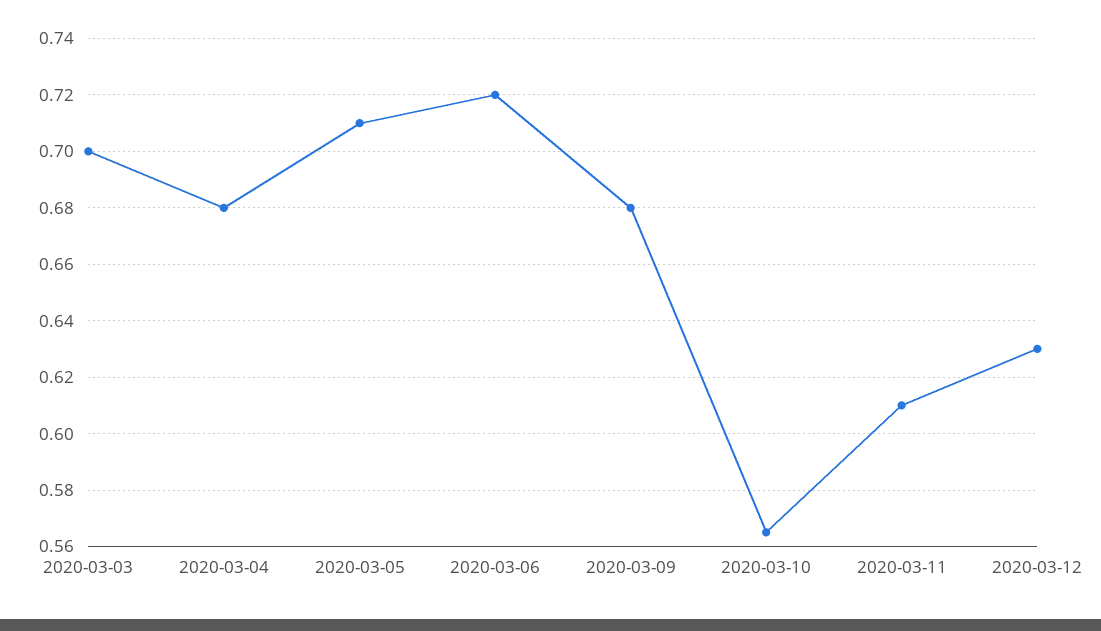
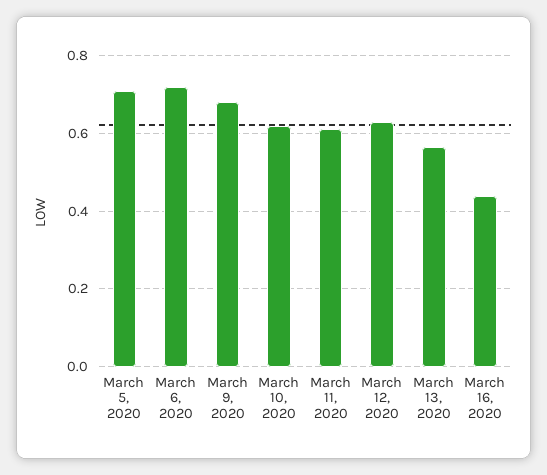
2020-03-03: 0.7 -> none
2020-03-04: 0.68 -> none
2020-03-10: 0.565 -> 0.62
March 13, 2020: none -> 0.56
March 16, 2020: none -> 0.44

